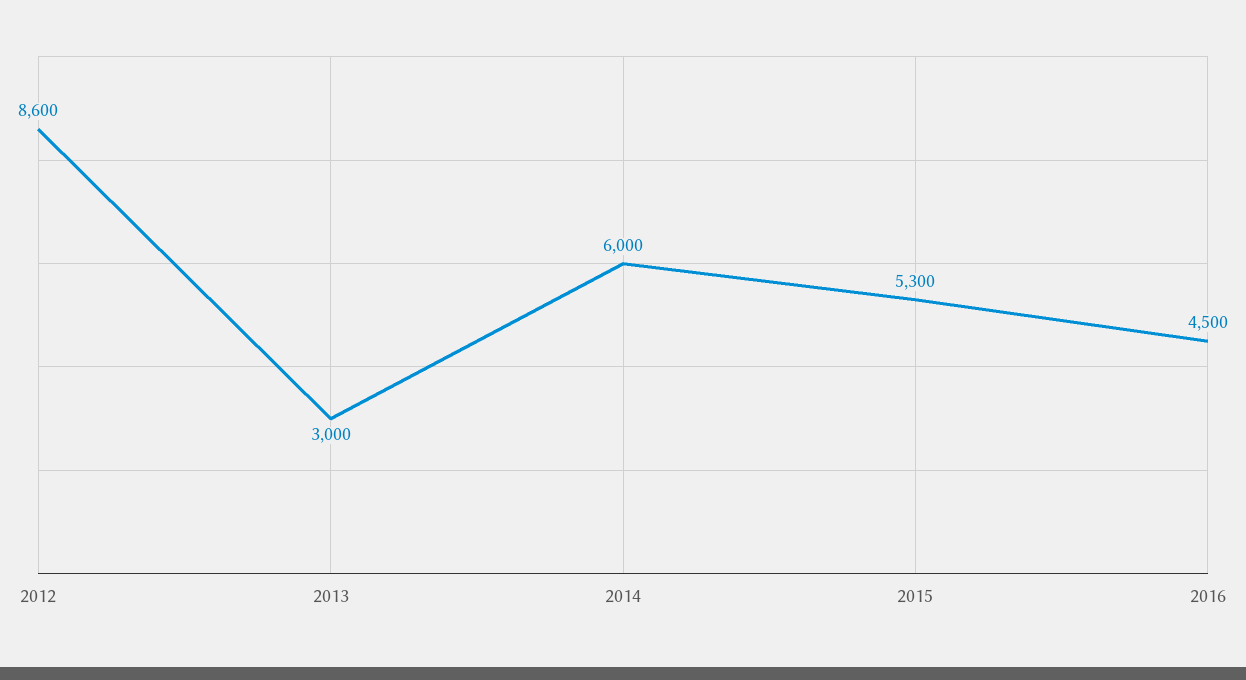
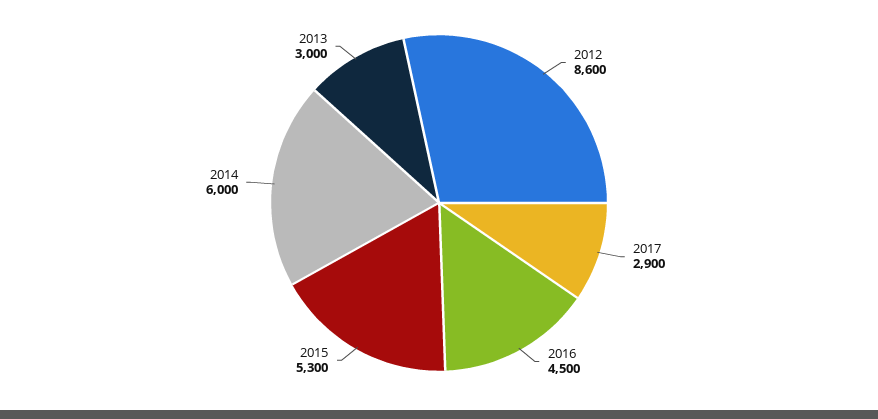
2017: none -> 2900

